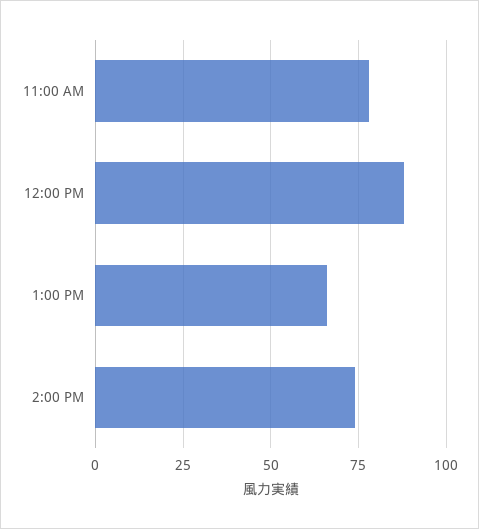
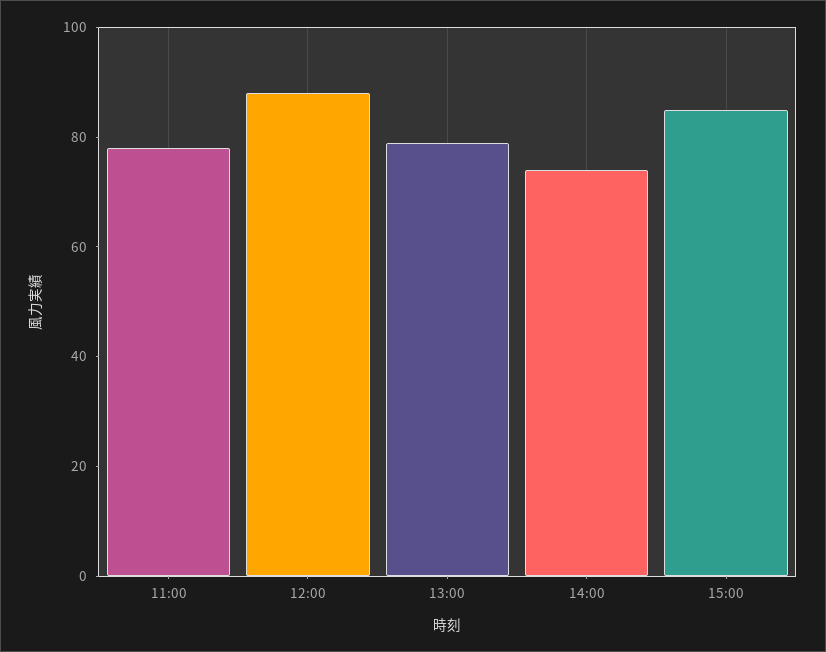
1:00 PM: 65 -> 80
15:00: none -> 85

